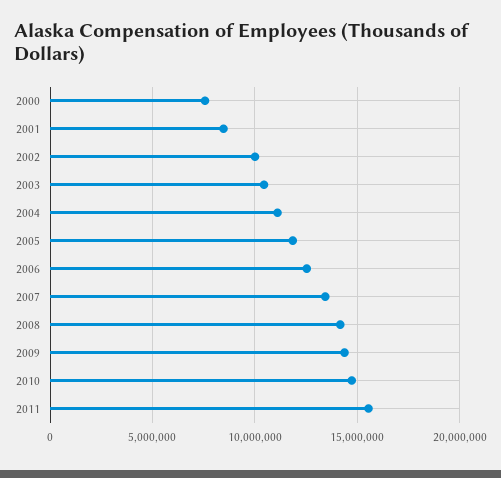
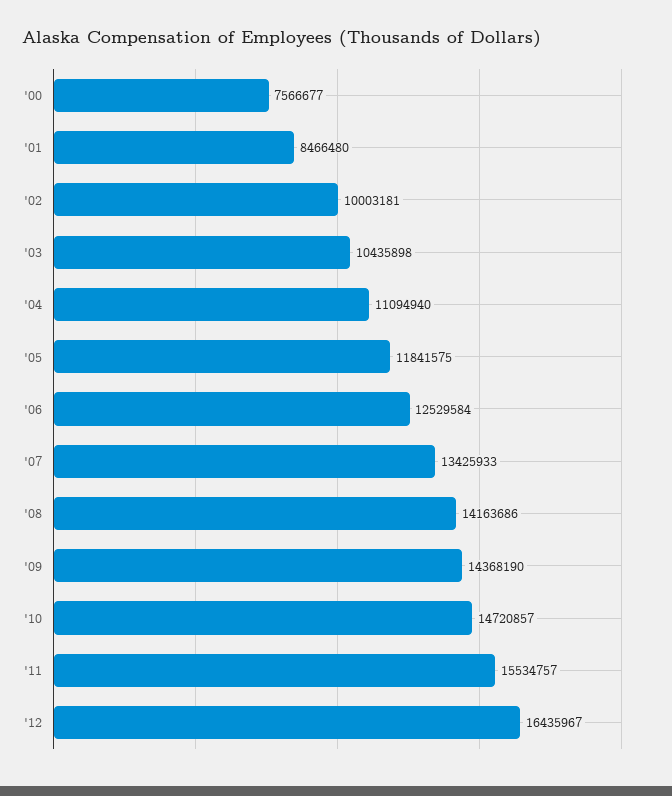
'12: none -> 16435967

